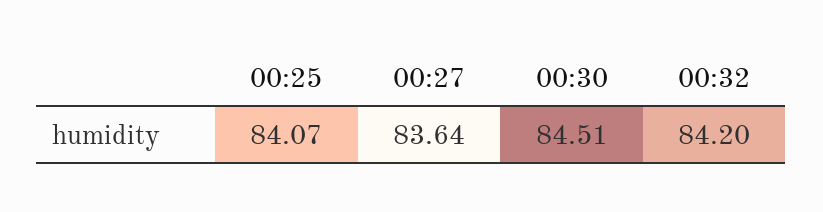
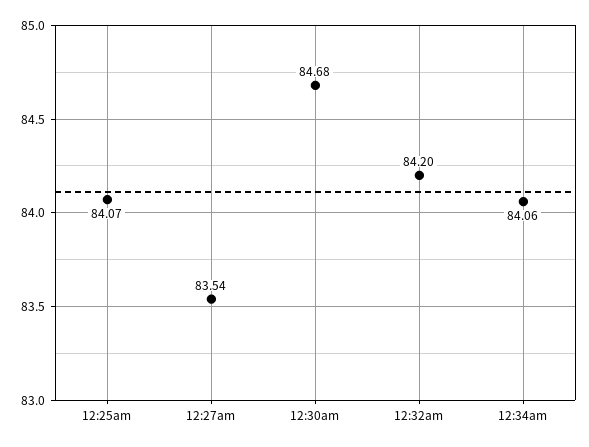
00:27: 83.64 -> 83.54
00:30: 84.51 -> 84.68
12:34am: none -> 84.06

